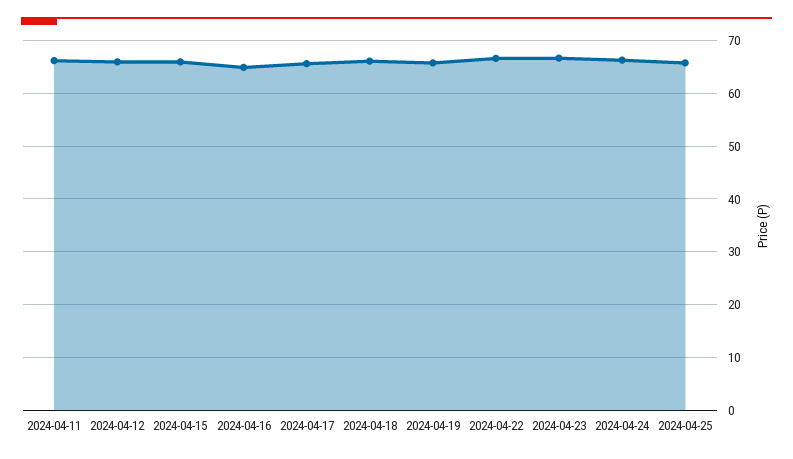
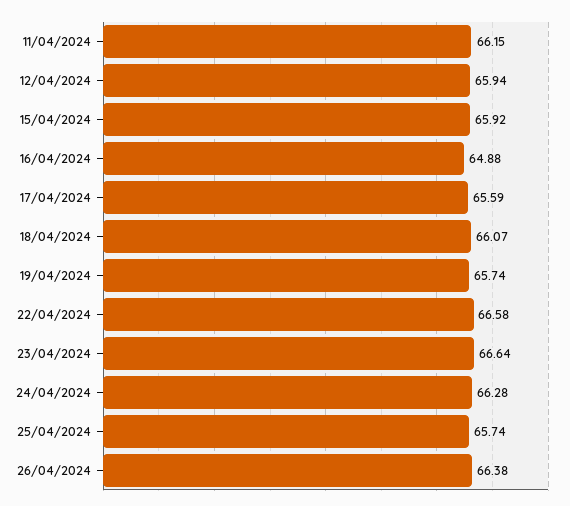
26/04/2024: none -> 66.38

